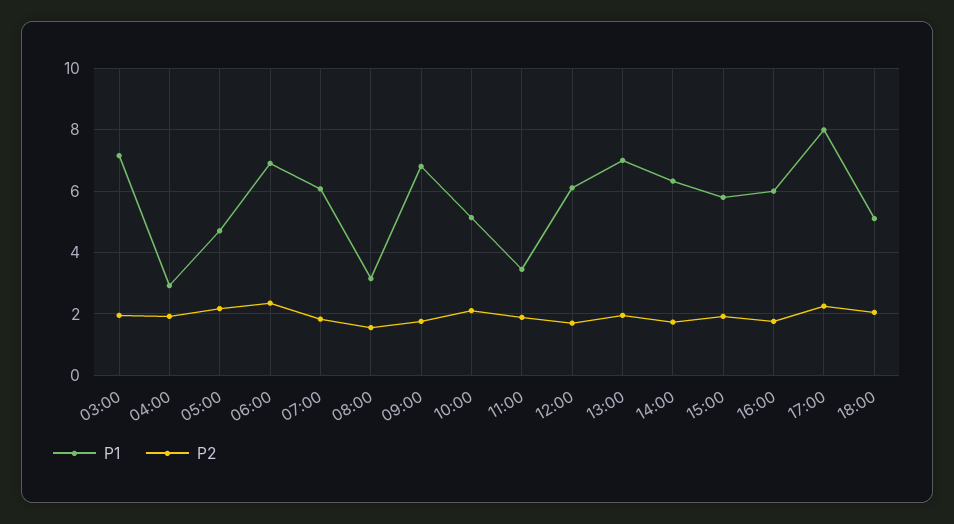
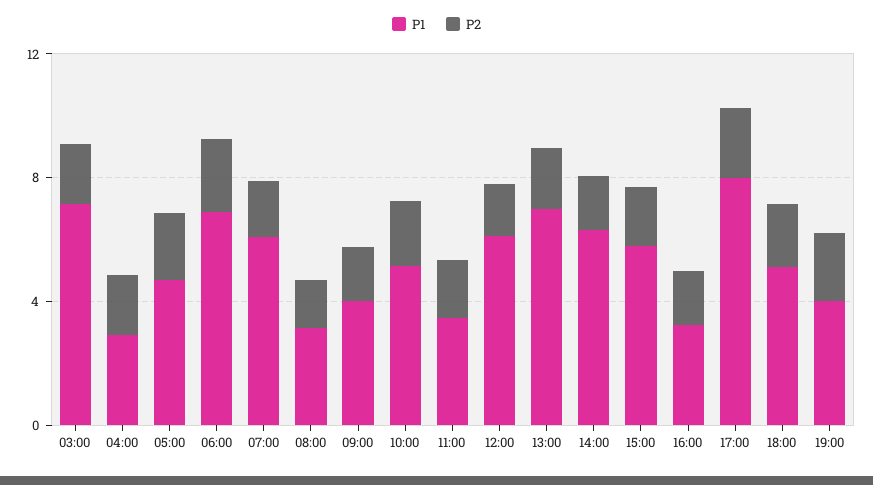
P1, 09:00: 6.8 -> 4
P1, 16:00: 6 -> 3
P1, 19:00: none -> 4
P2, 19:00: none -> 2

